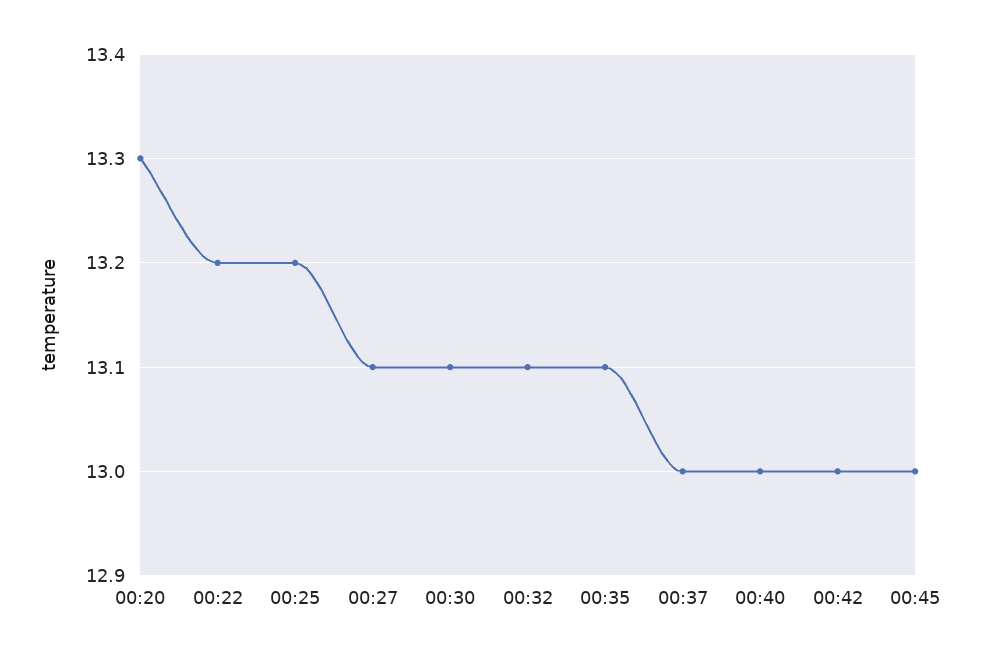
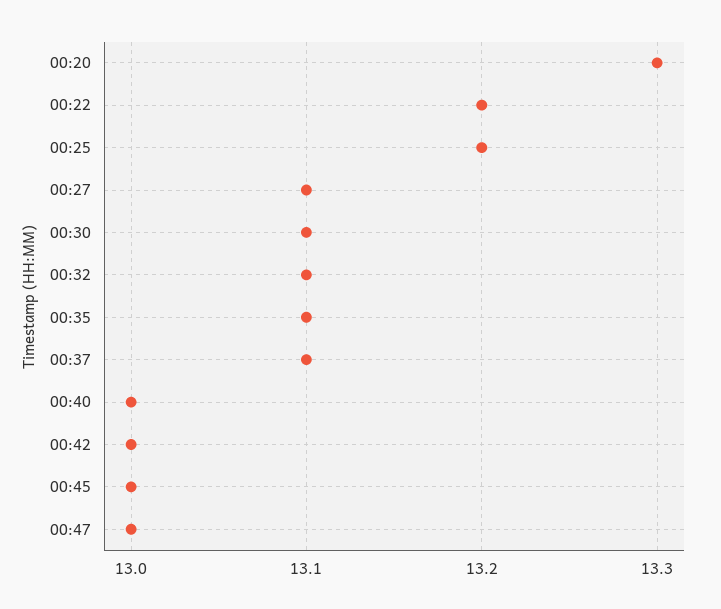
00:37: 13 -> 13.1
00:47: none -> 13

